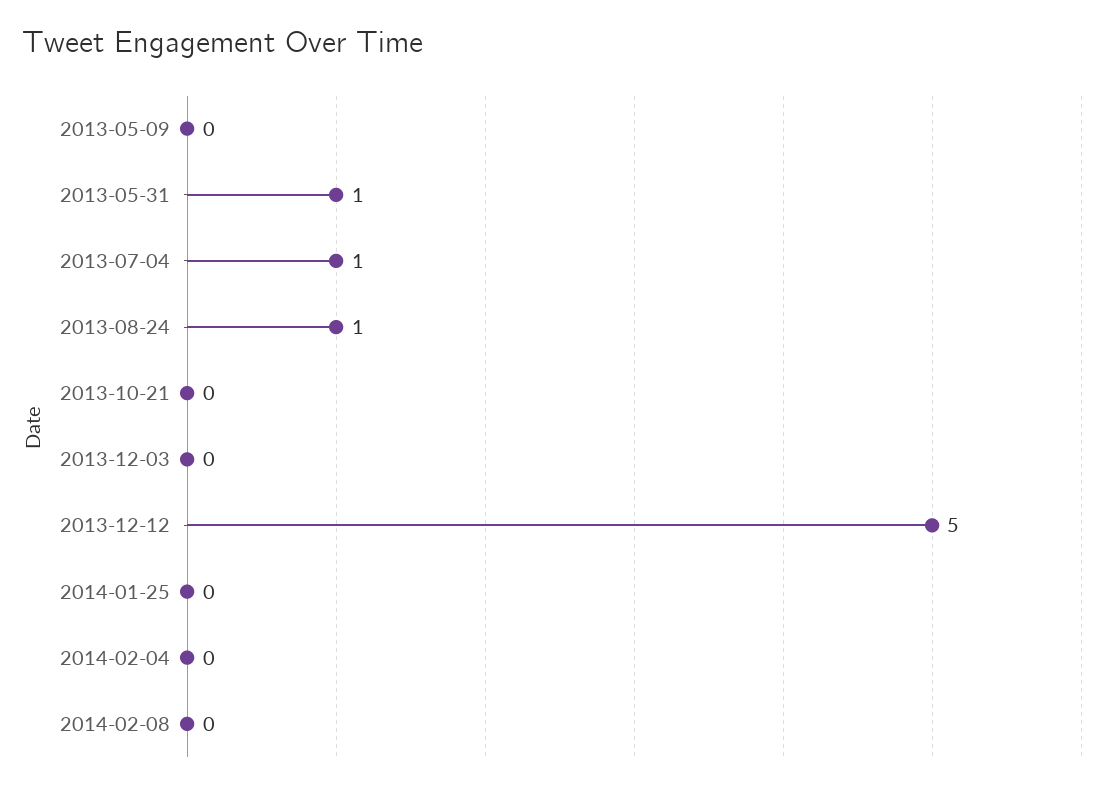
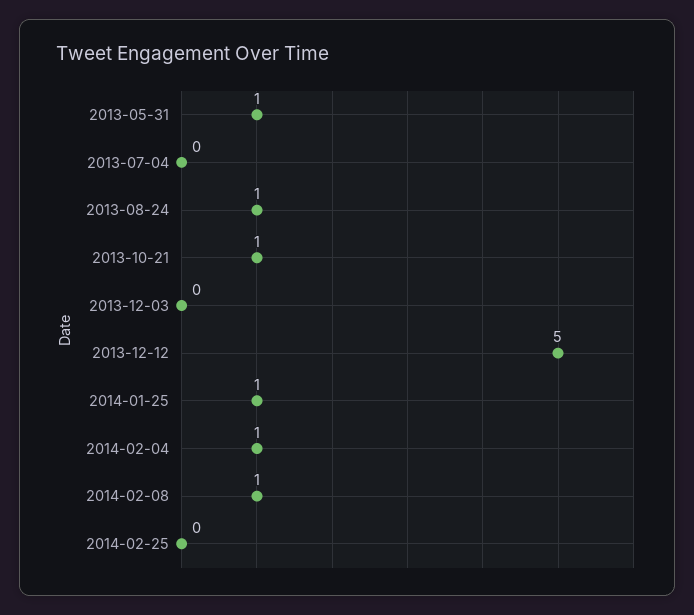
2013-05-09: 0 -> none
2013-07-04: 1 -> 0
2013-10-21: 0 -> 1
2014-01-25: 0 -> 1
2014-02-04: 0 -> 1
2014-02-08: 0 -> 1
2014-02-25: none -> 0

